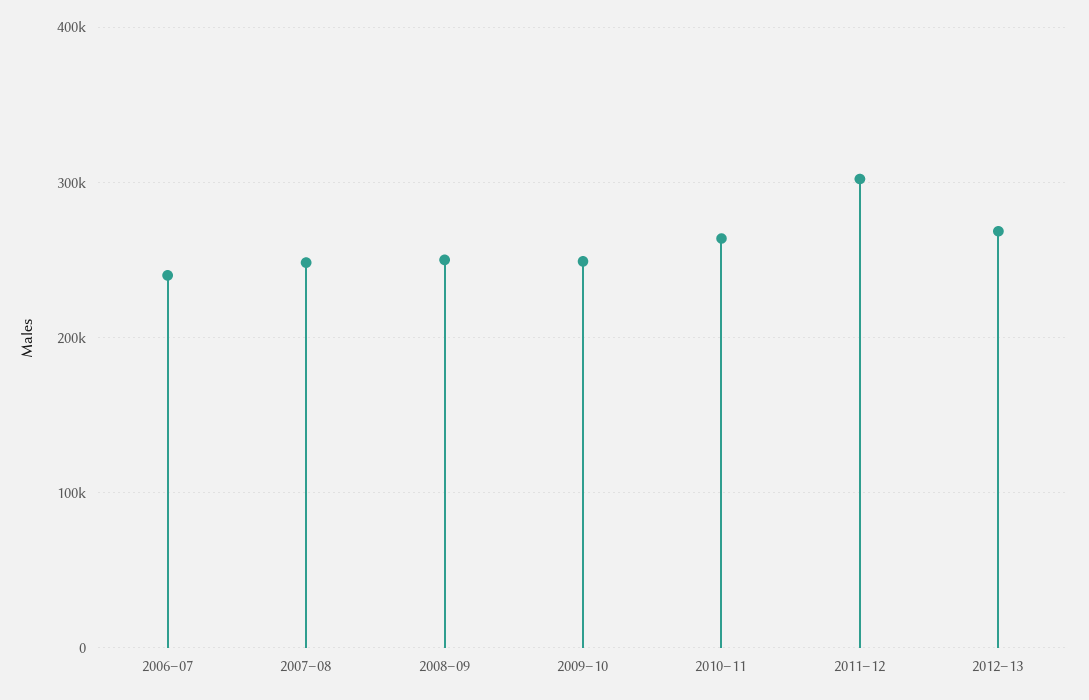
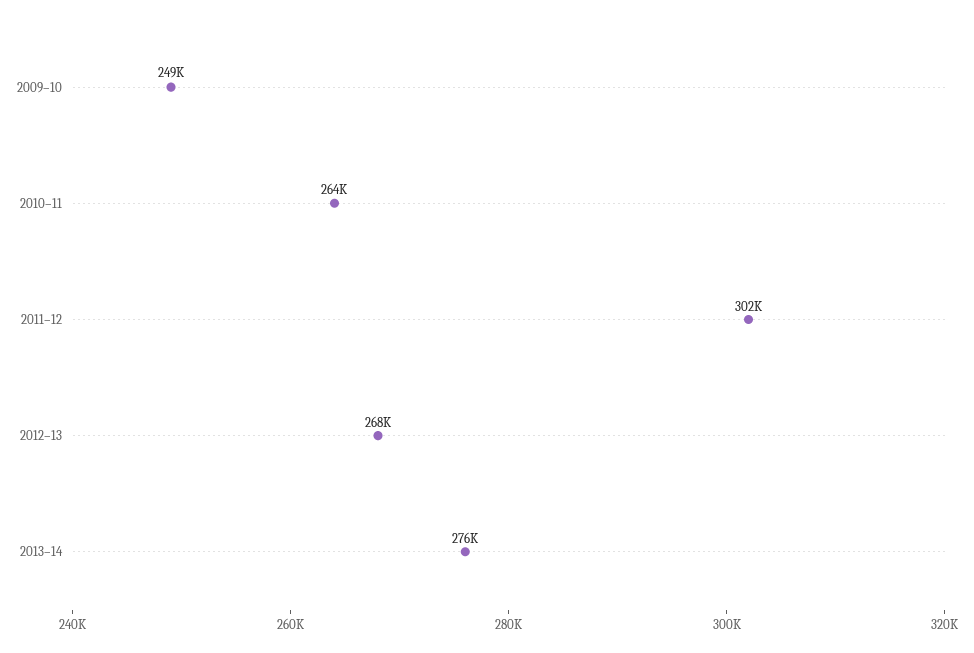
2006–07: 240000 -> none
2007–08: 250000 -> none
2008–09: 250000 -> none
2013–14: none -> 276000

